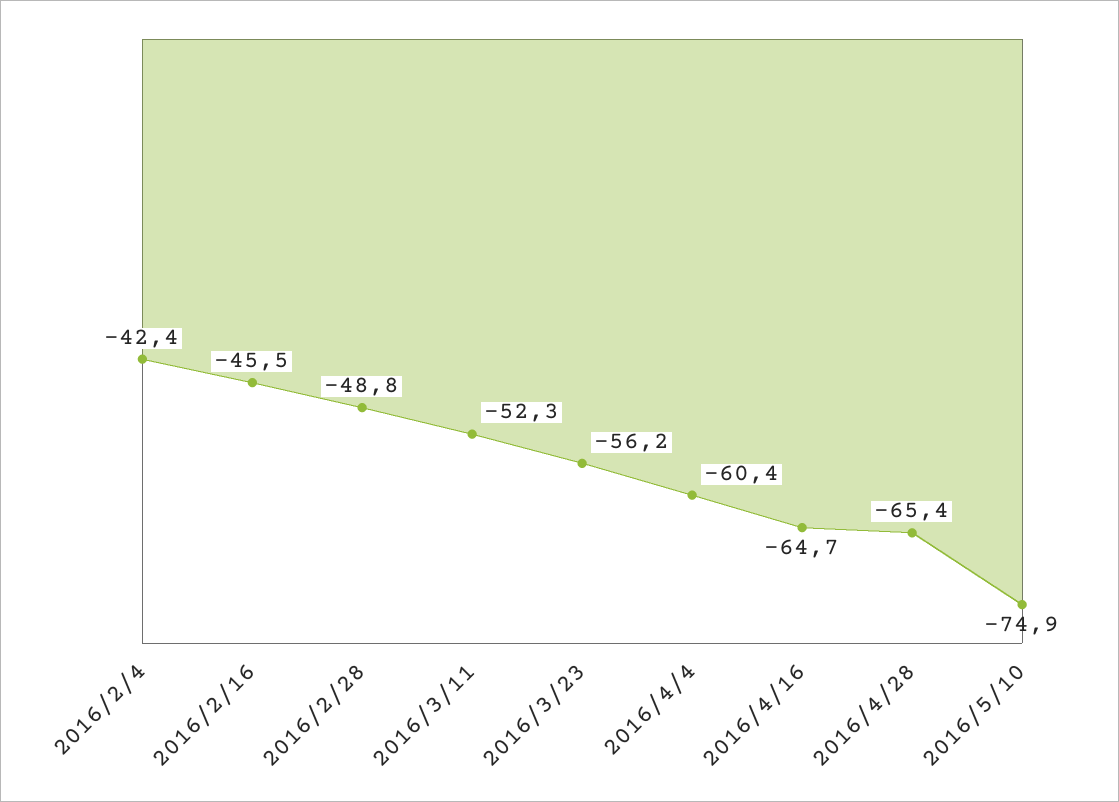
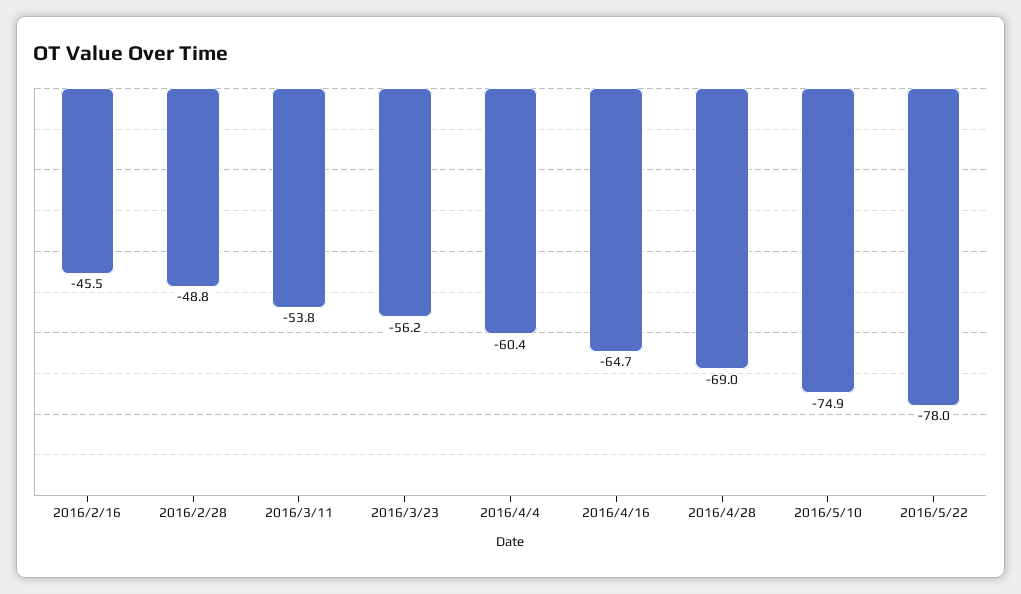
2016/2/4: -42.4 -> none
2016/3/11: -52.3 -> -53.8
2016/4/28: -65.4 -> -69
2016/5/22: none -> -78

